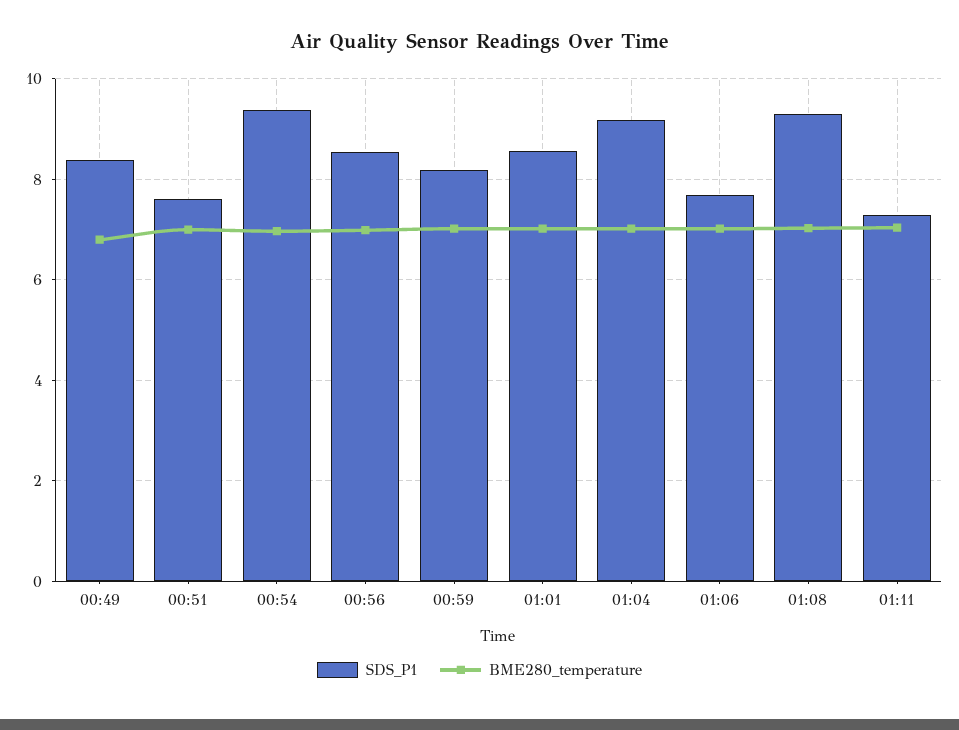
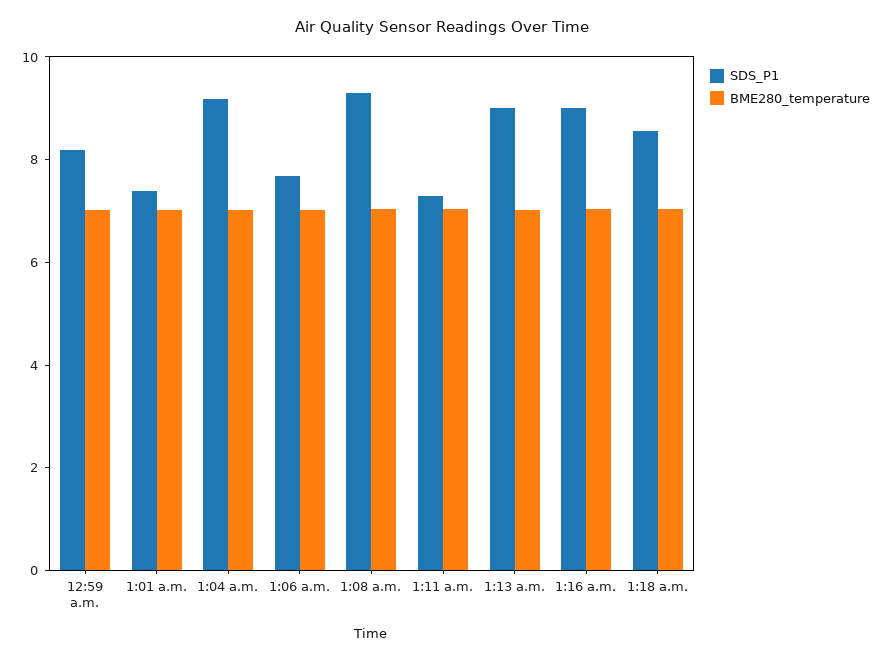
SDS_P1, 00:49: 8.4 -> none
BME280_temperature, 00:49: 6.8 -> none
SDS_P1, 00:51: 7.6 -> none
BME280_temperature, 00:51: 7 -> none
SDS_P1, 00:54: 9.4 -> none
BME280_temperature, 00:54: 7 -> none
SDS_P1, 00:56: 8.6 -> none
BME280_temperature, 00:56: 7 -> none
SDS_P1, 01:01: 8.6 -> 7.5
SDS_P1, 1:13 a.m.: none -> 9
BME280_temperature, 1:13 a.m.: none -> 7
SDS_P1, 1:16 a.m.: none -> 9
BME280_temperature, 1:16 a.m.: none -> 7
SDS_P1, 1:18 a.m.: none -> 8.5
BME280_temperature, 1:18 a.m.: none -> 7

